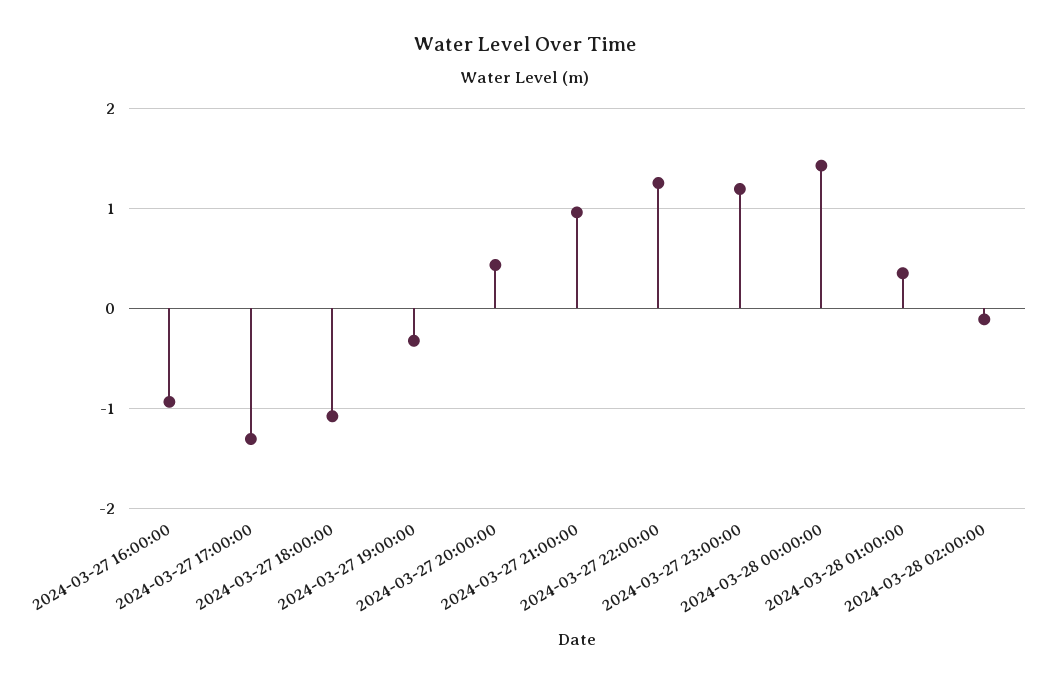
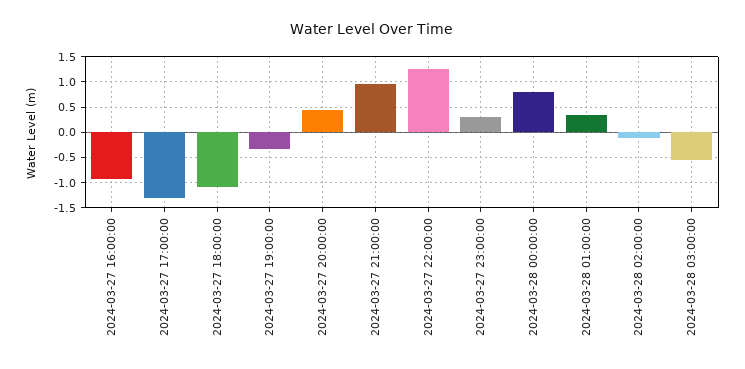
2024-03-27 23:00:00: 1.2 -> 0.25
2024-03-28 00:00:00: 1.4 -> 0.75
2024-03-28 03:00:00: none -> -0.5

